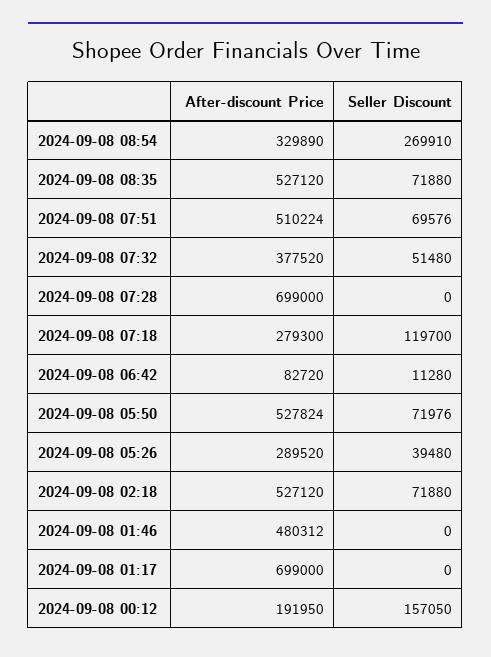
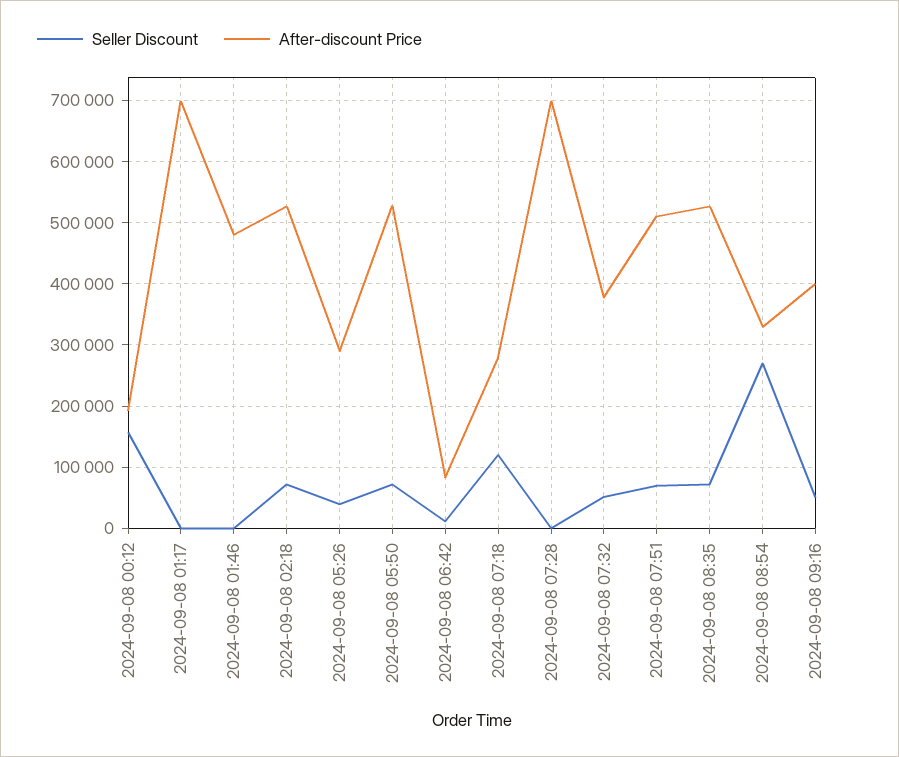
Seller Discount, 2024-09-08 09:16: none -> 50000
After-discount Price, 2024-09-08 09:16: none -> 400000

